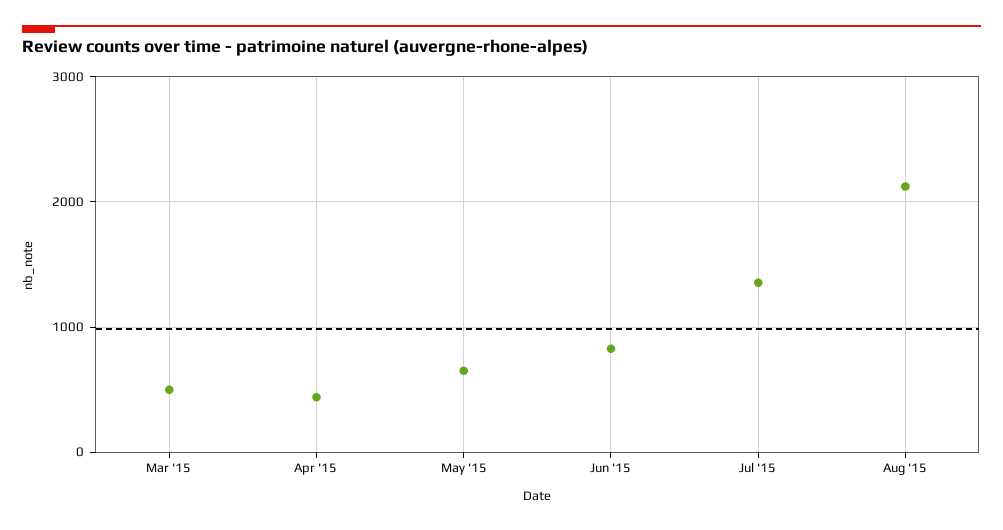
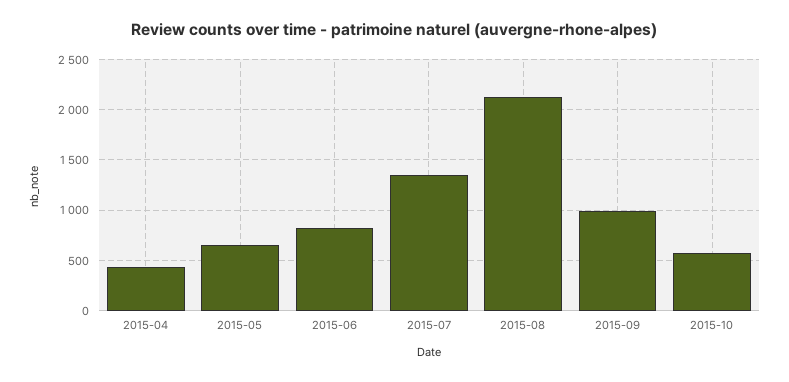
Mar '15: 500 -> none
2015-09: none -> 1000
2015-10: none -> 600

